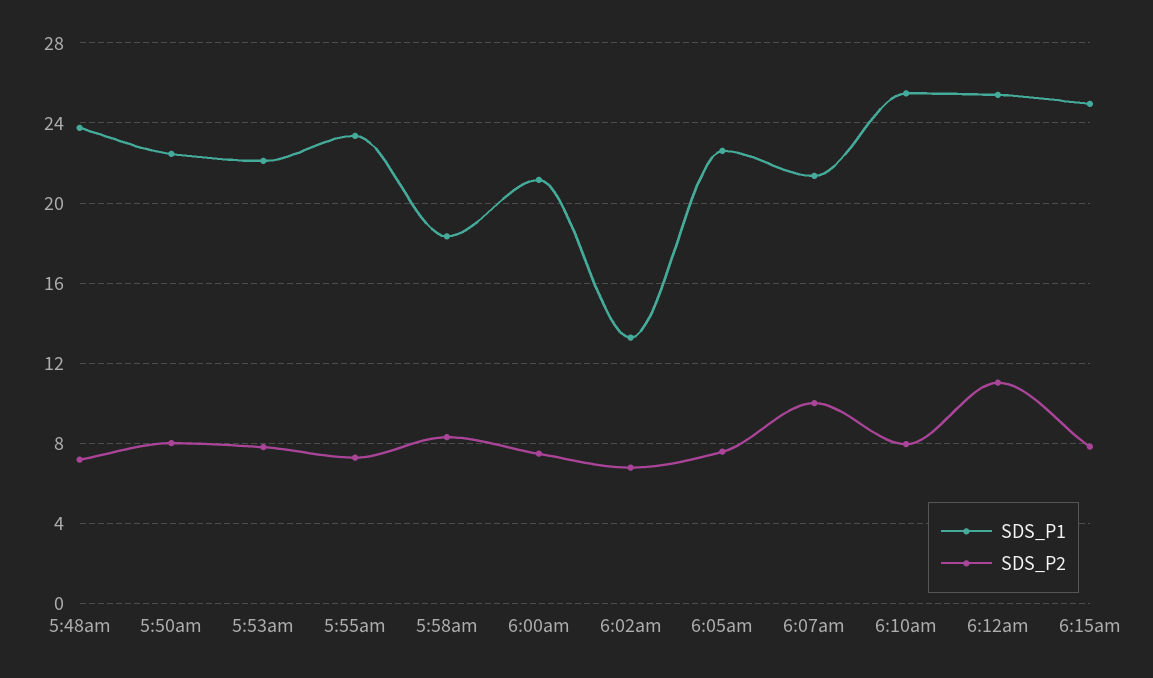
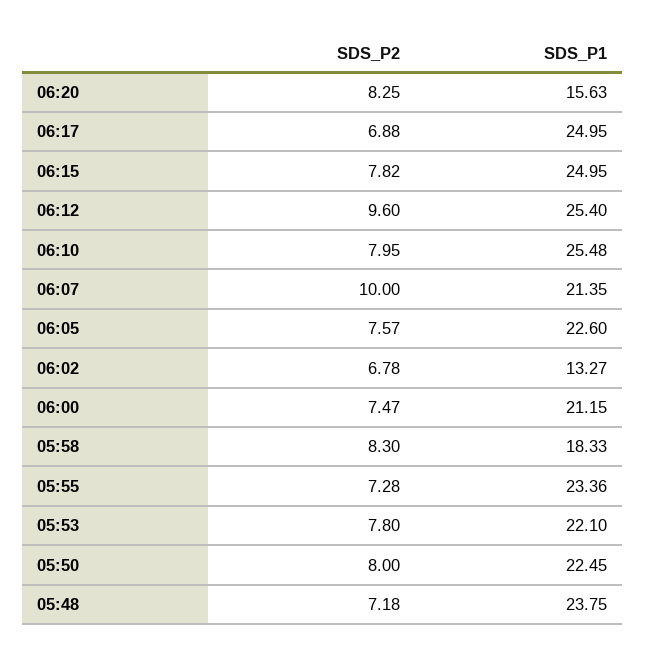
SDS_P2, 6:12am: 11 -> 9.6
SDS_P2, 06:20: none -> 8.25
SDS_P1, 06:20: none -> 15.63
SDS_P2, 06:17: none -> 6.88
SDS_P1, 06:17: none -> 24.95

